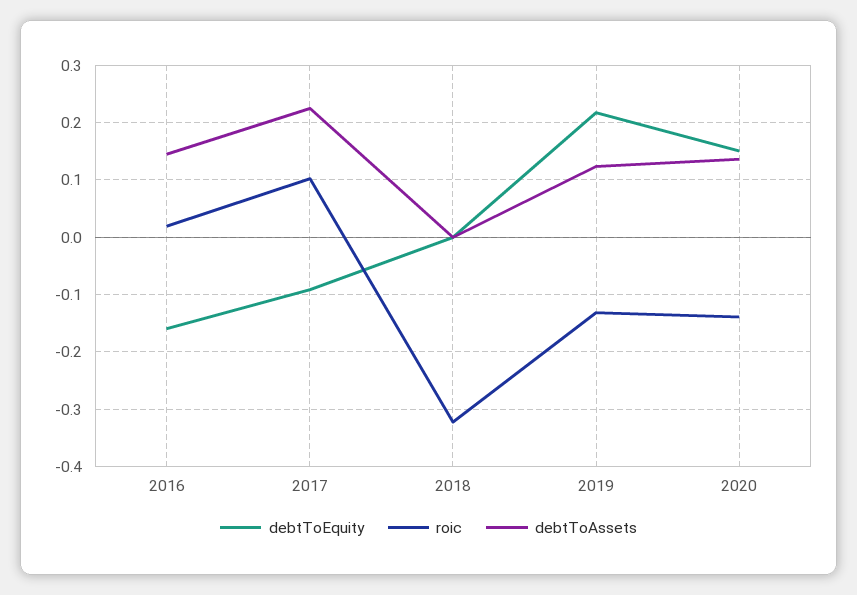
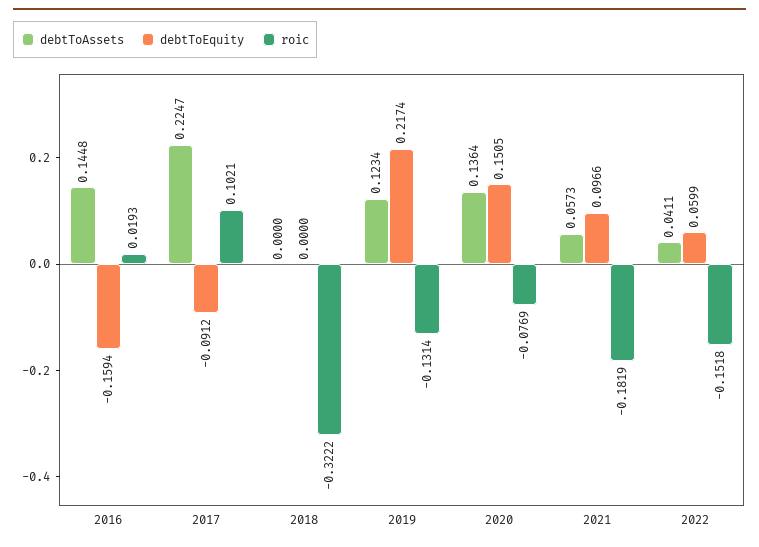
roic, 2020: -0.14 -> -0.0769
debtToAssets, 2021: none -> 0.0573
debtToEquity, 2021: none -> 0.0966
roic, 2021: none -> -0.1819
debtToAssets, 2022: none -> 0.0411
debtToEquity, 2022: none -> 0.0599
roic, 2022: none -> -0.1518

